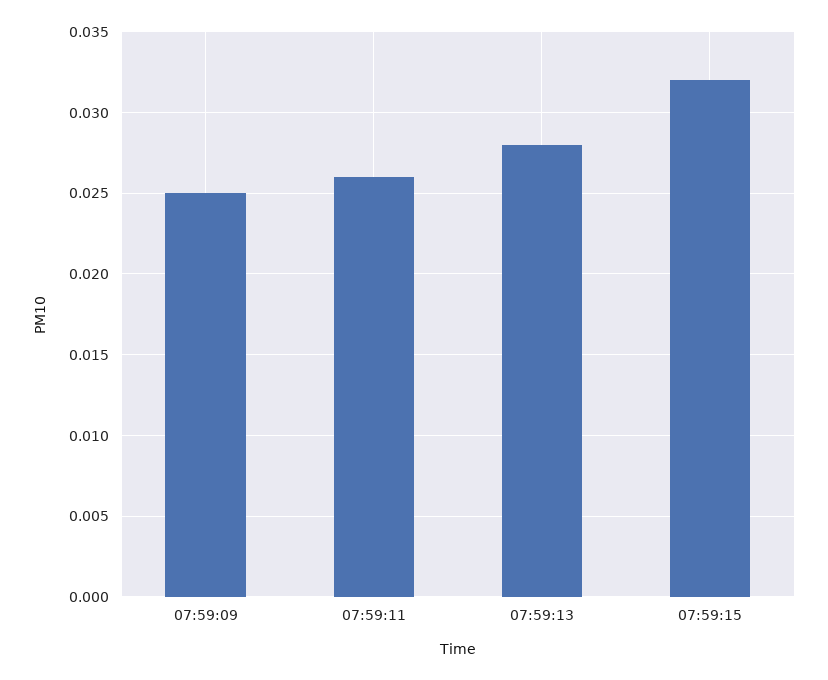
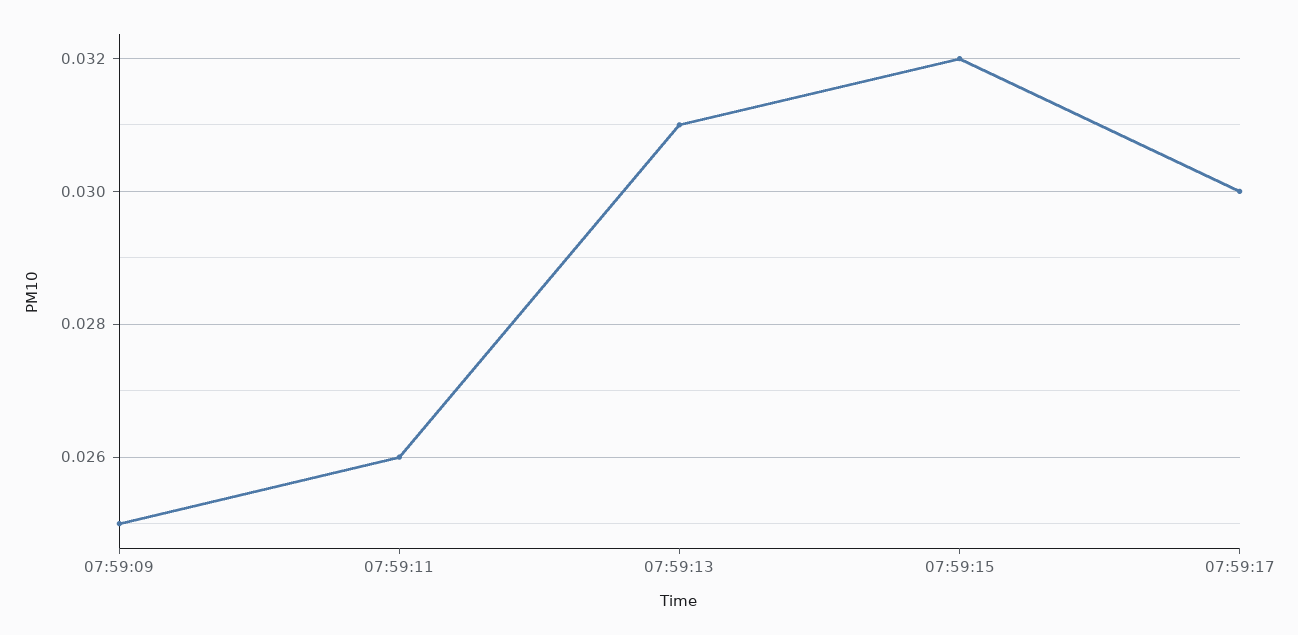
07:59:13: 0.028 -> 0.031
07:59:17: none -> 0.03

